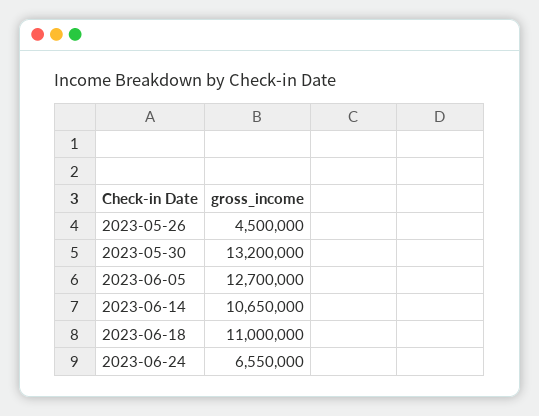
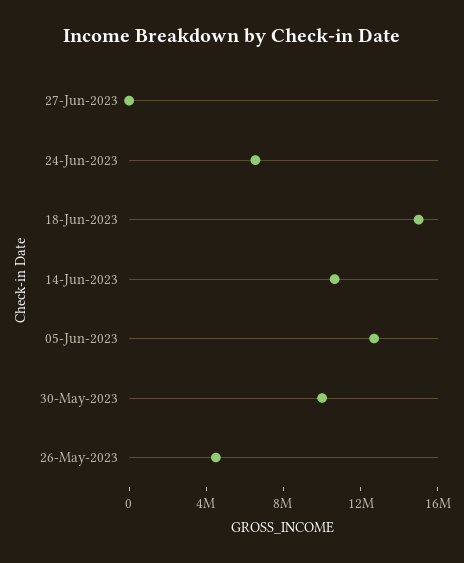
2023-05-30: 13200000 -> 10000000
2023-06-18: 11000000 -> 15000000
27-Jun-2023: none -> 0

